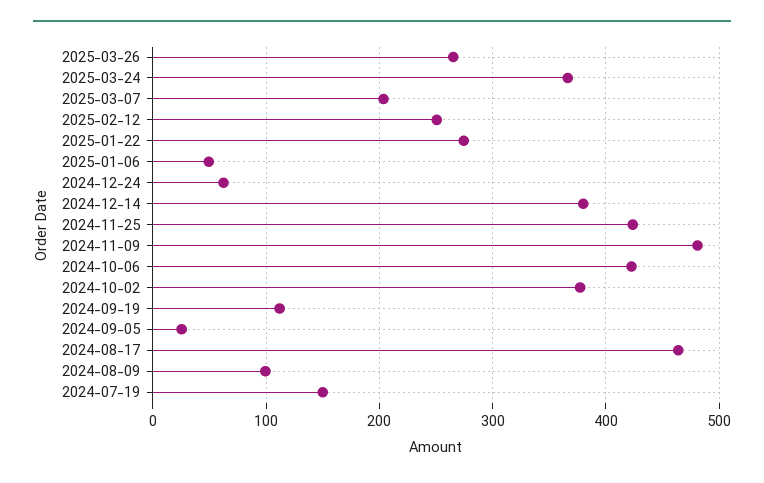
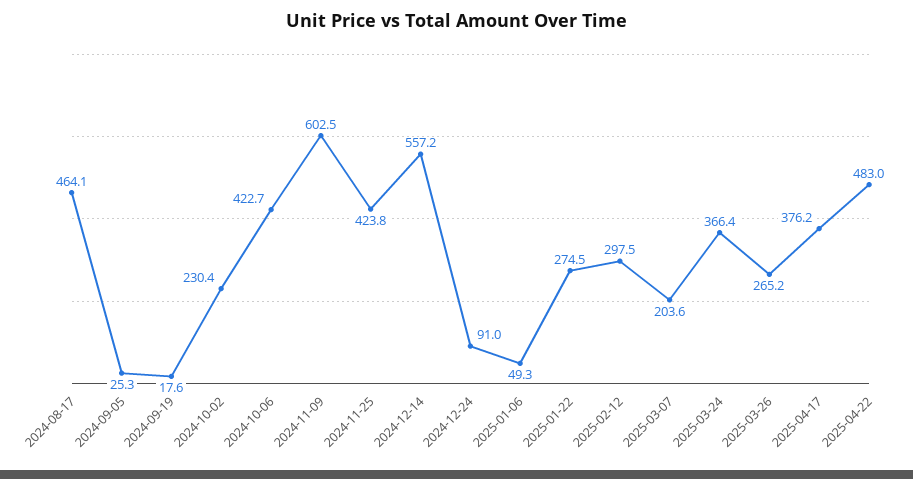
2025-02-12: 250 -> 297.5
2024-12-24: 60 -> 91
2024-12-14: 380 -> 557.2
2024-11-09: 480 -> 602.5
2024-10-02: 380 -> 230.4
2024-09-19: 110 -> 17.6
2024-08-09: 100 -> none
2024-07-19: 150 -> none
2025-04-17: none -> 376.2
2025-04-22: none -> 483

